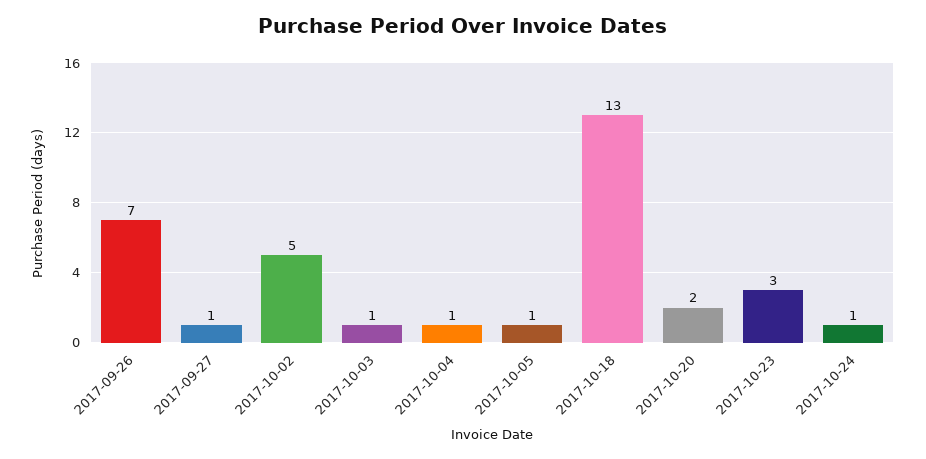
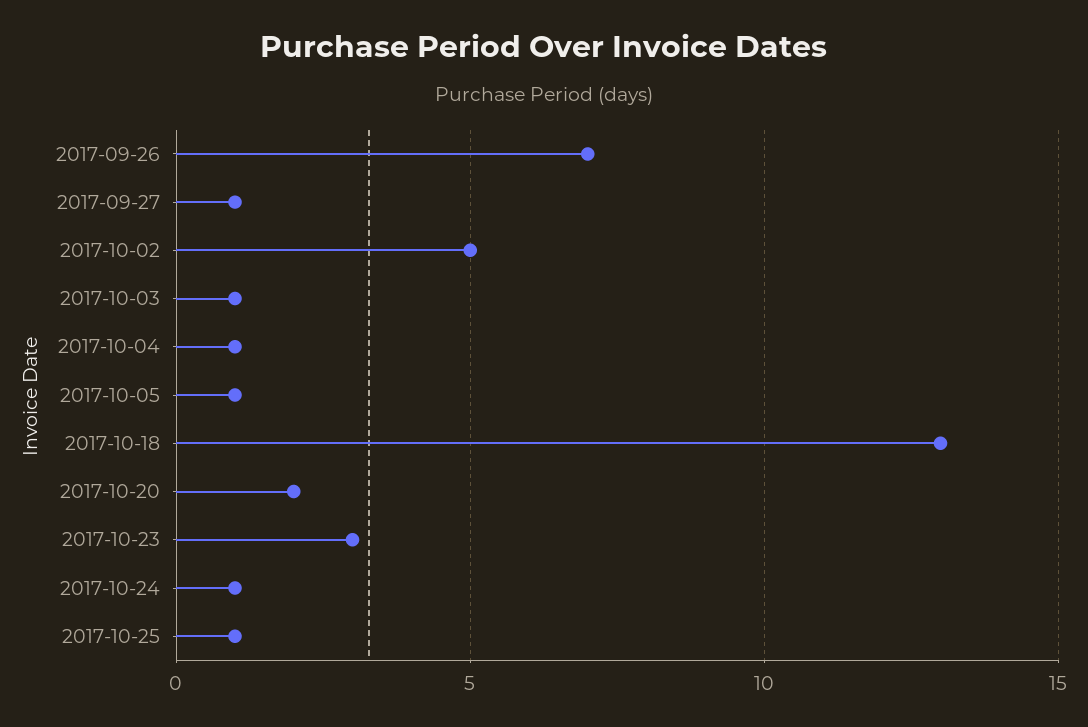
2017-10-25: none -> 1

